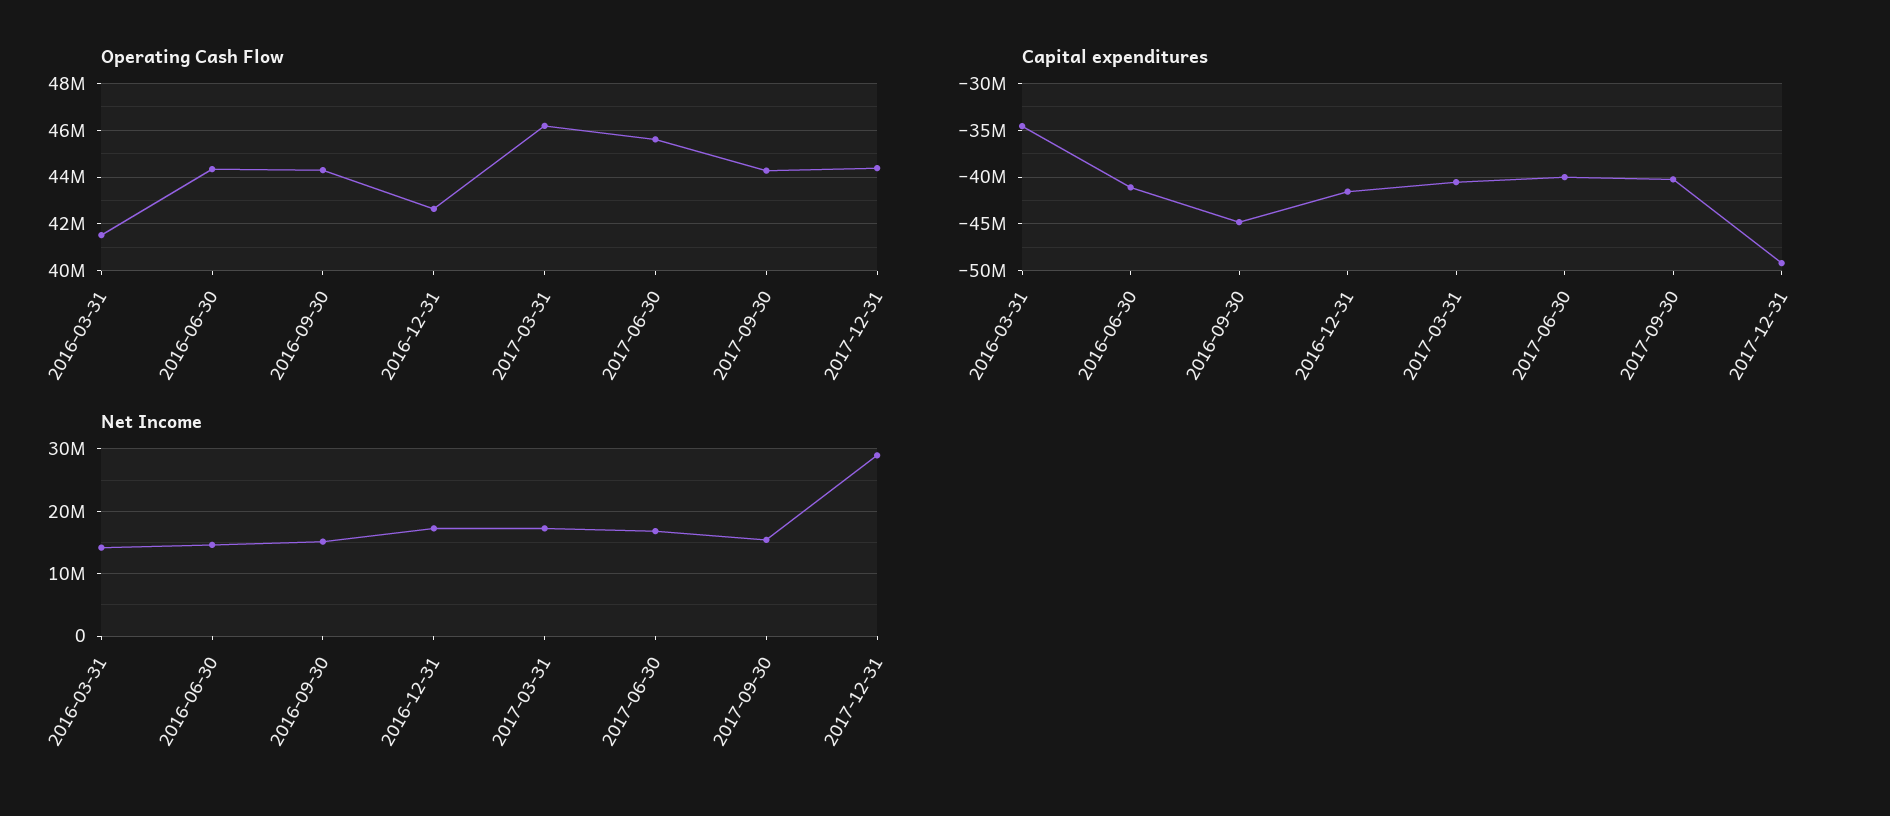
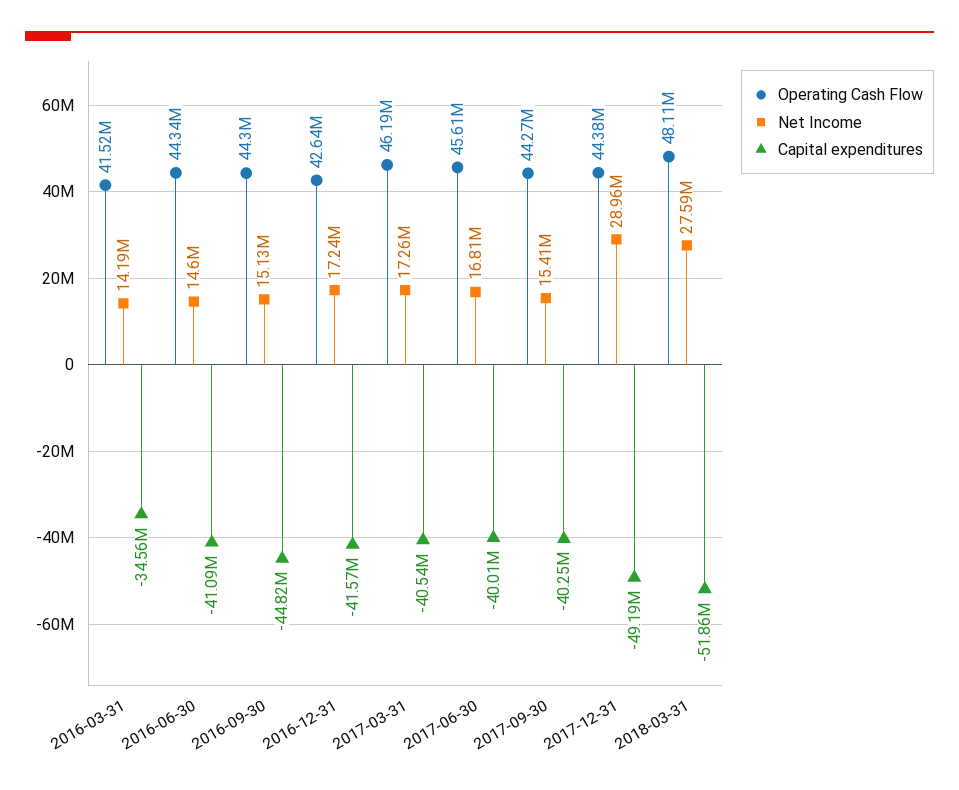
Operating Cash Flow, 2018-03-31: none -> 48110000
Net Income, 2018-03-31: none -> 27590000
Capital expenditures, 2018-03-31: none -> -51860000

